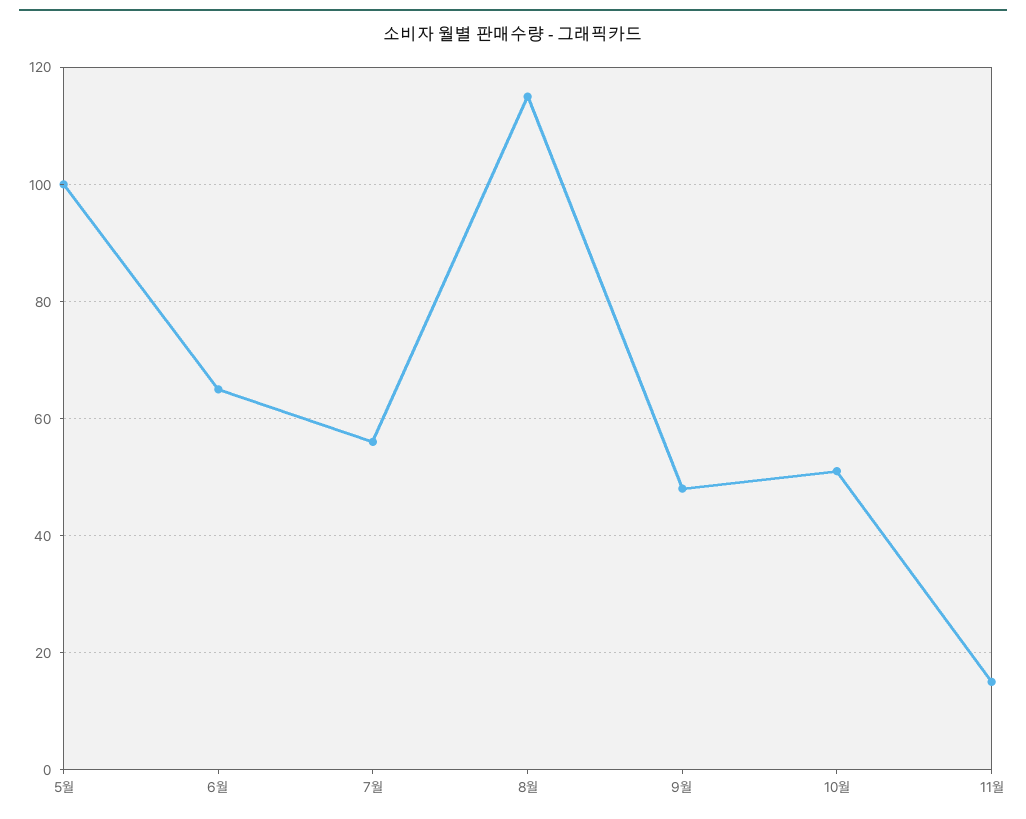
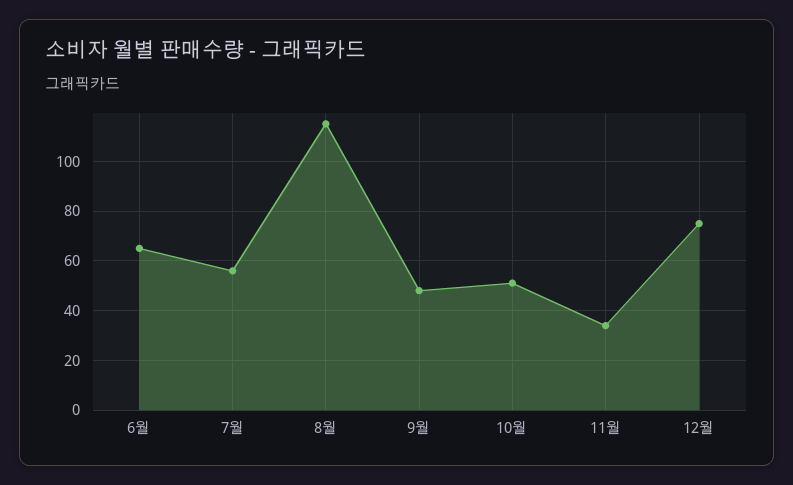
5월: 100 -> none
11월: 15 -> 35
12월: none -> 75

